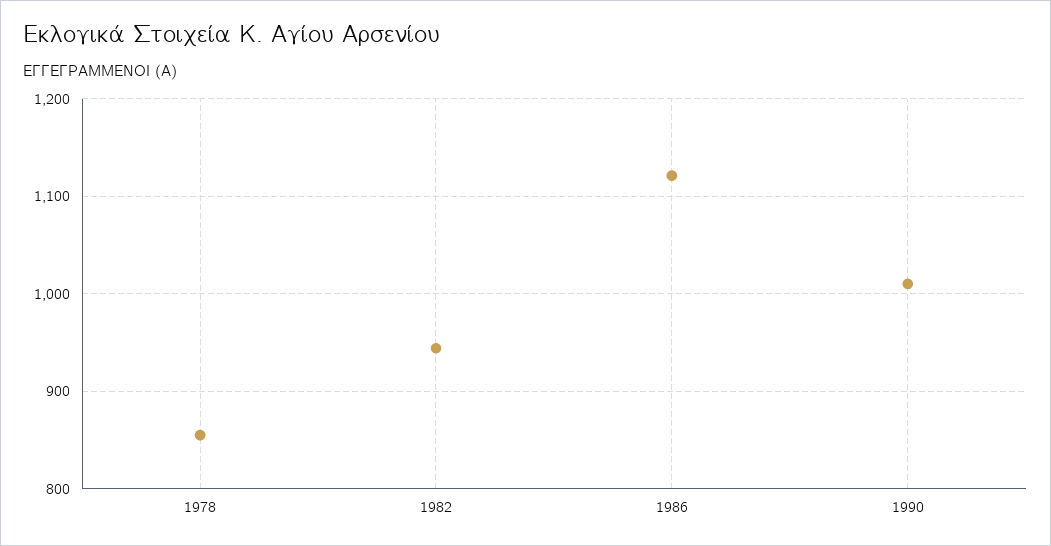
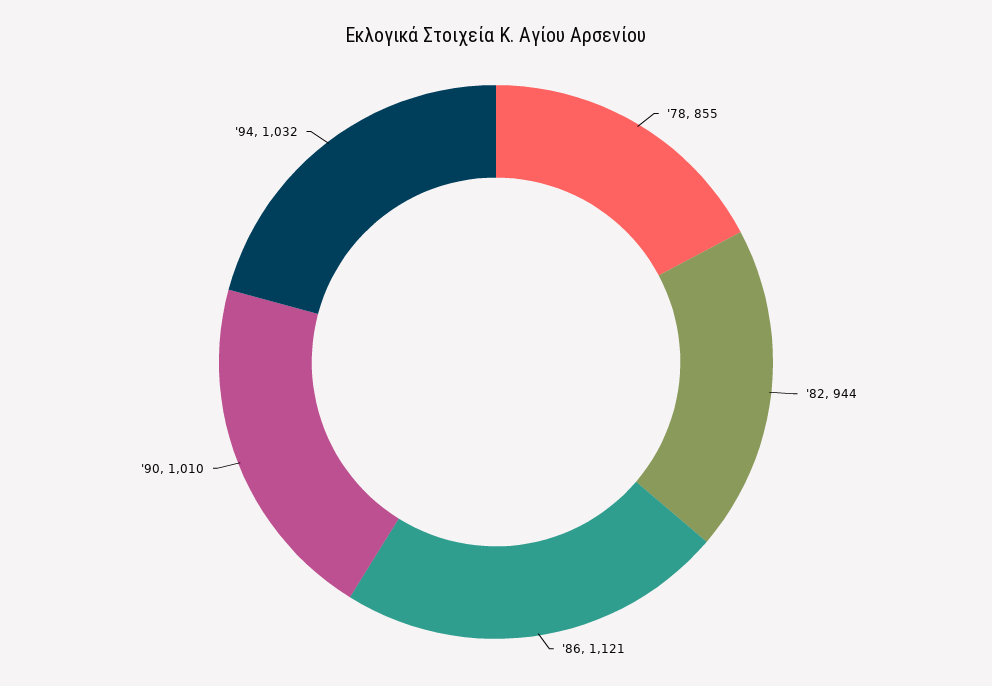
'94: none -> 1032

